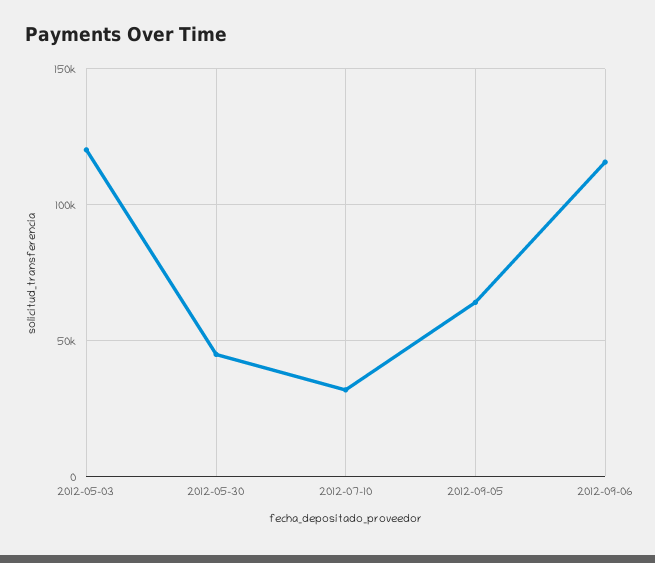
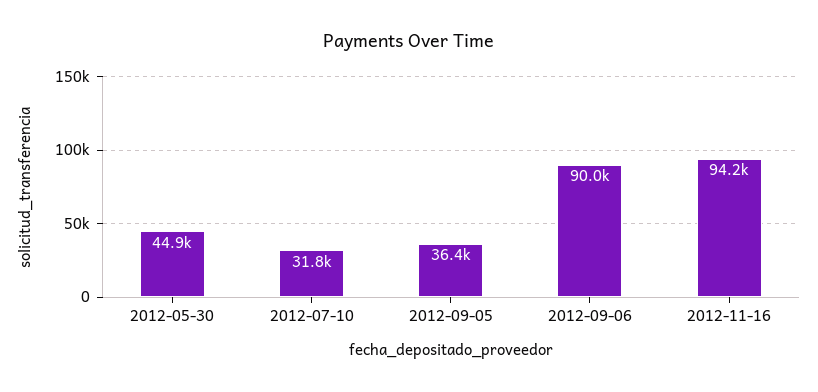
2012-05-03: 120000 -> none
2012-09-05: 65000 -> 36400
2012-09-06: 115000 -> 90000
2012-11-16: none -> 94200

